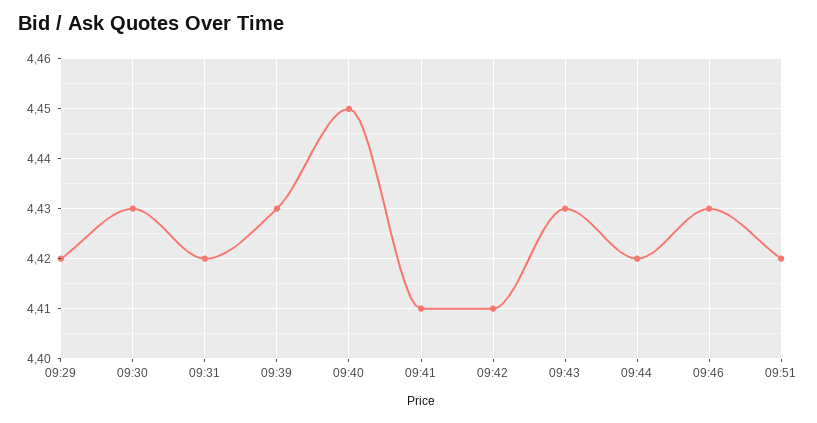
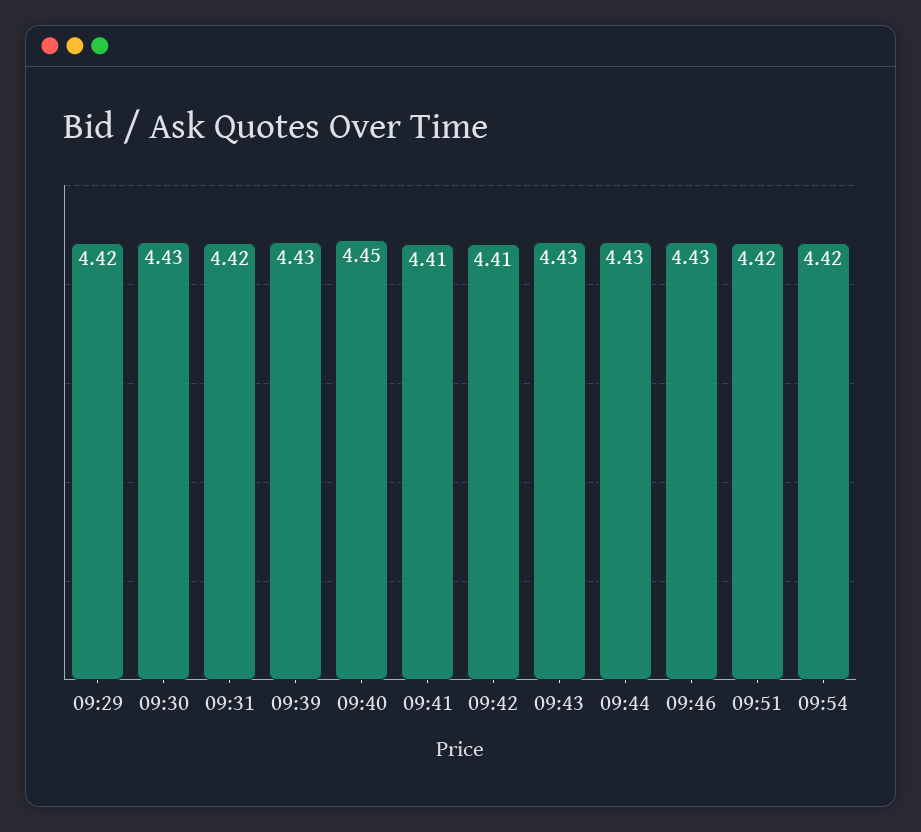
09:44: 4.42 -> 4.43
09:54: none -> 4.42

